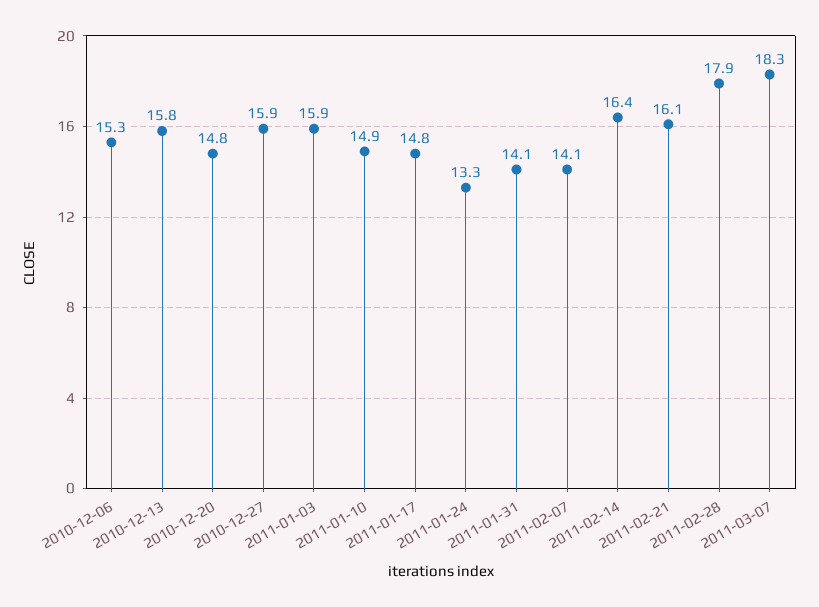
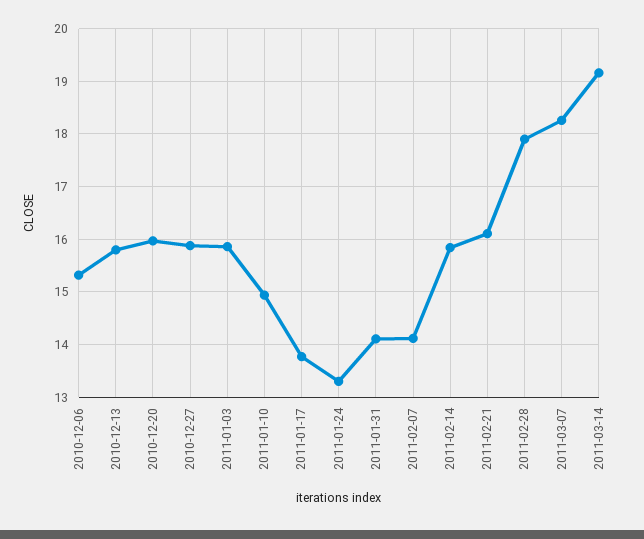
2010-12-20: 14.8 -> 16
2011-01-17: 14.8 -> 13.8
2011-02-14: 16.4 -> 15.8
2011-03-14: none -> 19.2

